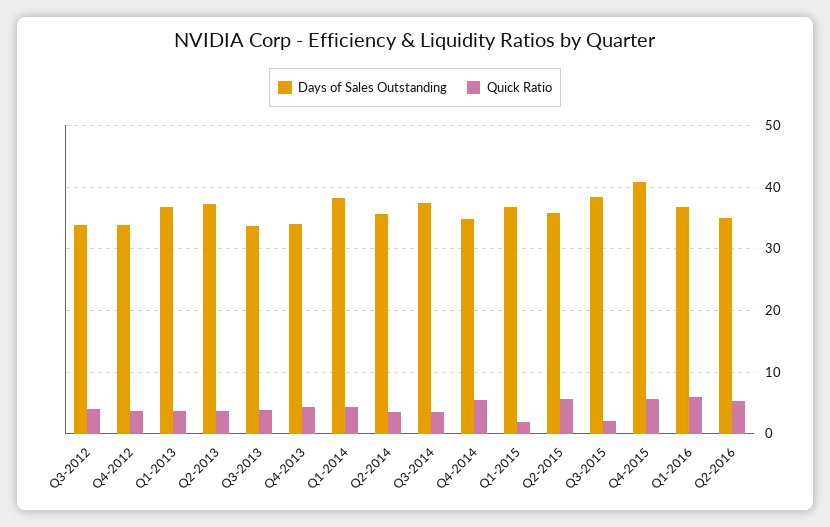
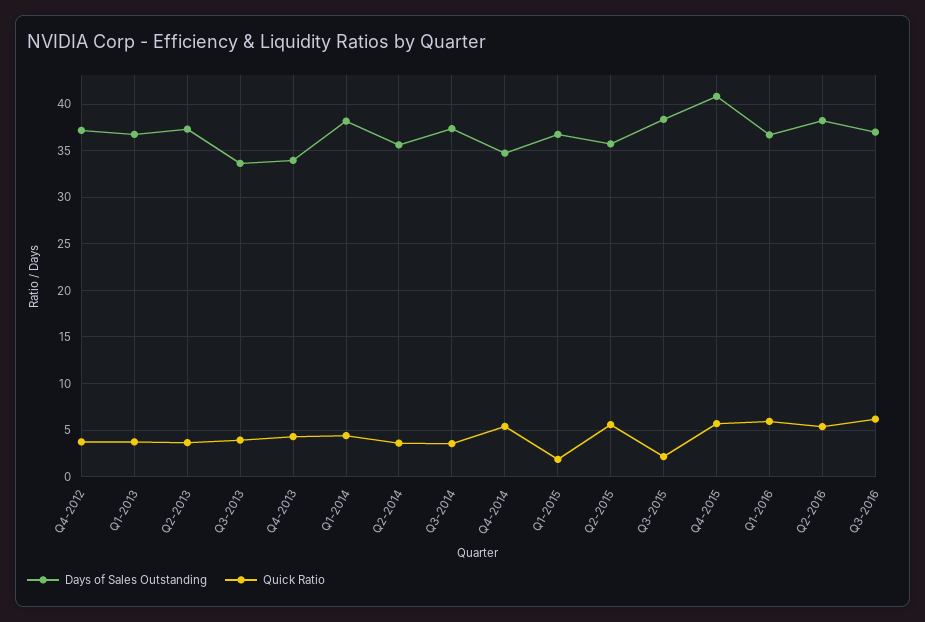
Days of Sales Outstanding, Q3-2012: 34 -> none
Quick Ratio, Q3-2012: 4 -> none
Days of Sales Outstanding, Q4-2012: 34 -> 37
Days of Sales Outstanding, Q2-2016: 35 -> 38
Days of Sales Outstanding, Q3-2016: none -> 37
Quick Ratio, Q3-2016: none -> 6

